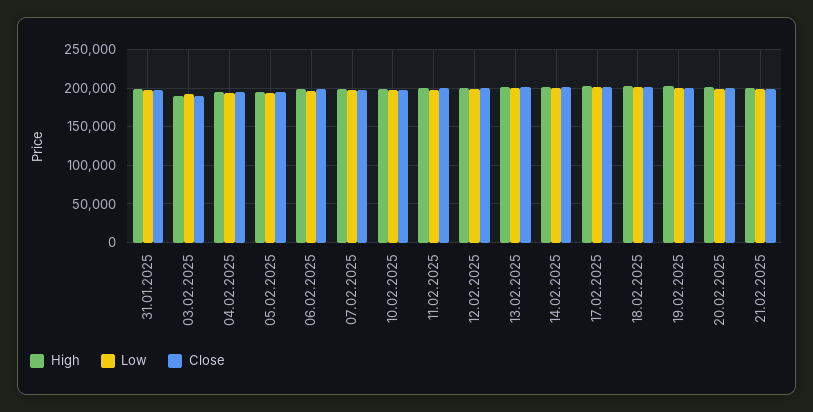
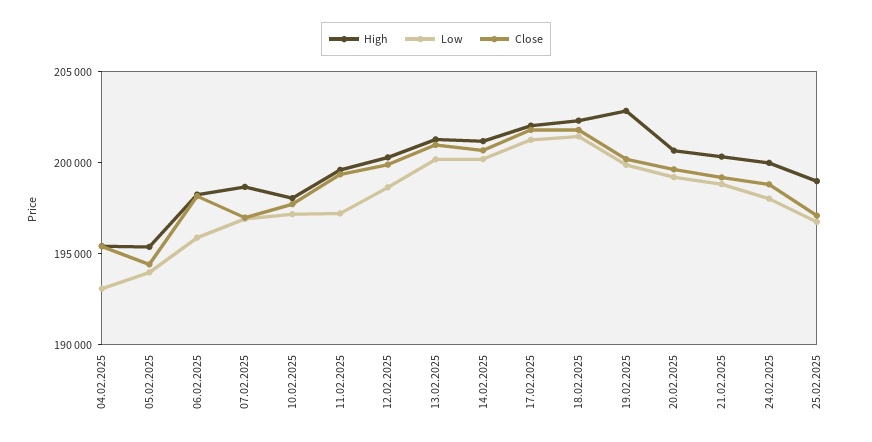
High, 31.01.2025: 200000 -> none
Low, 31.01.2025: 200000 -> none
Close, 31.01.2025: 200000 -> none
High, 03.02.2025: 190000 -> none
Low, 03.02.2025: 190000 -> none
Close, 03.02.2025: 190000 -> none
High, 24.02.2025: none -> 200000
Low, 24.02.2025: none -> 198000
Close, 24.02.2025: none -> 199000
High, 25.02.2025: none -> 199000
Low, 25.02.2025: none -> 197000
Close, 25.02.2025: none -> 197000

